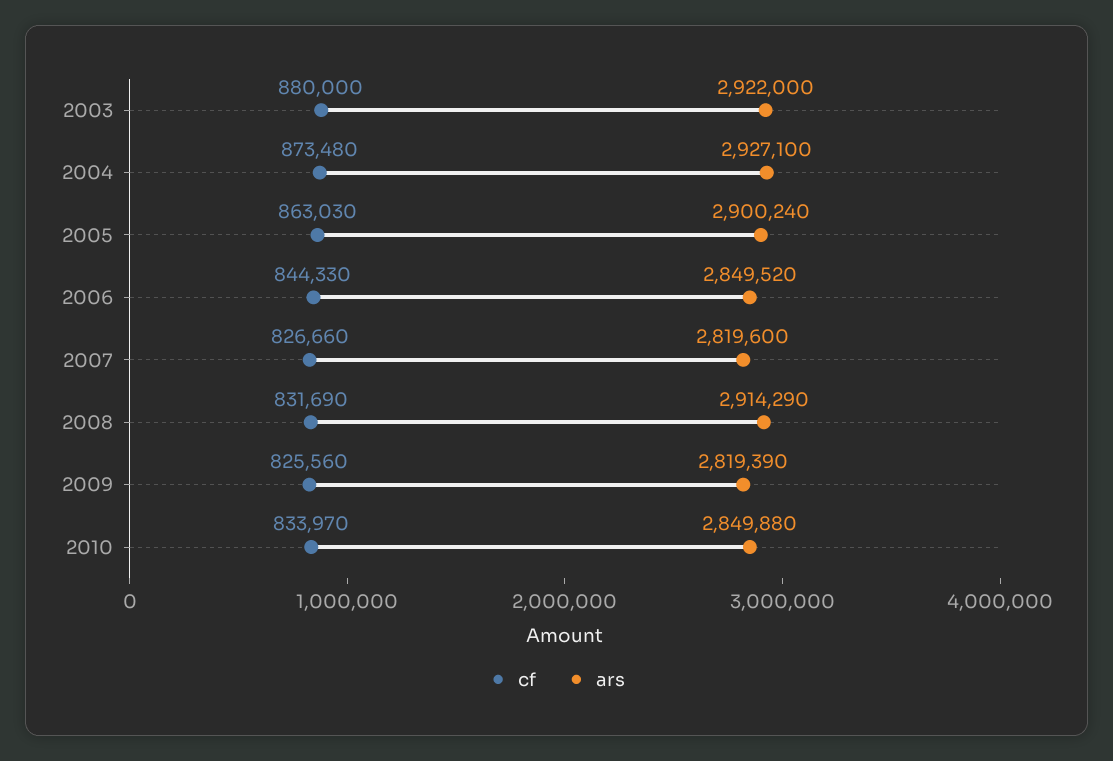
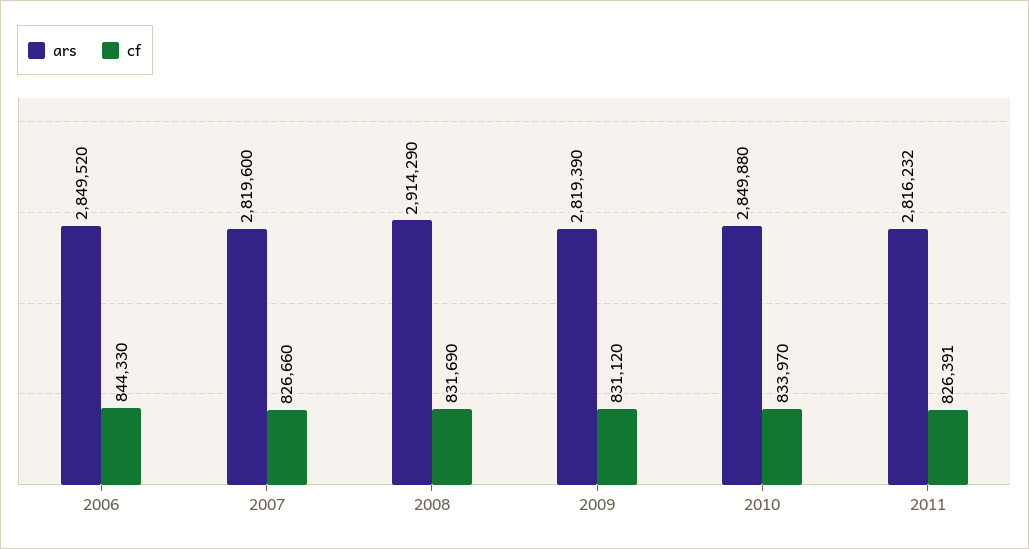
cf, 2003: 880000 -> none
ars, 2003: 2922000 -> none
cf, 2004: 873480 -> none
ars, 2004: 2927100 -> none
cf, 2005: 863030 -> none
ars, 2005: 2900240 -> none
cf, 2009: 825560 -> 831120
ars, 2011: none -> 2816232
cf, 2011: none -> 826391

